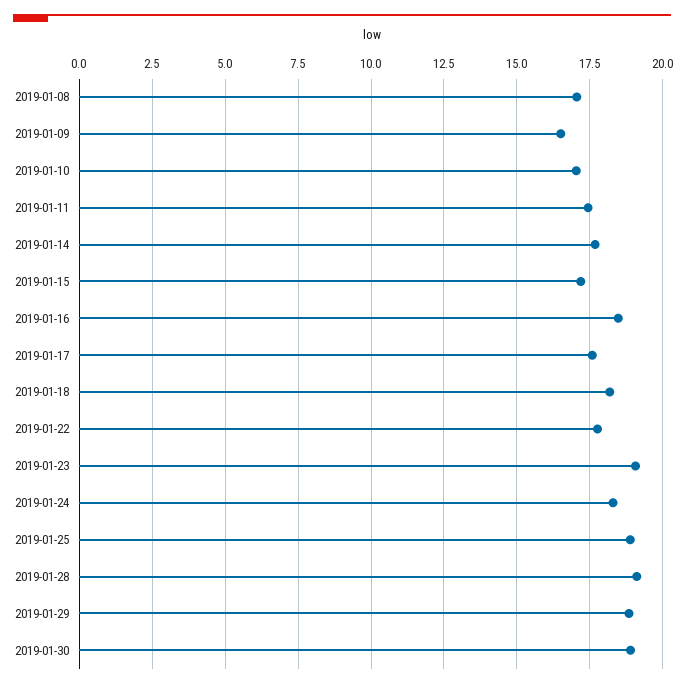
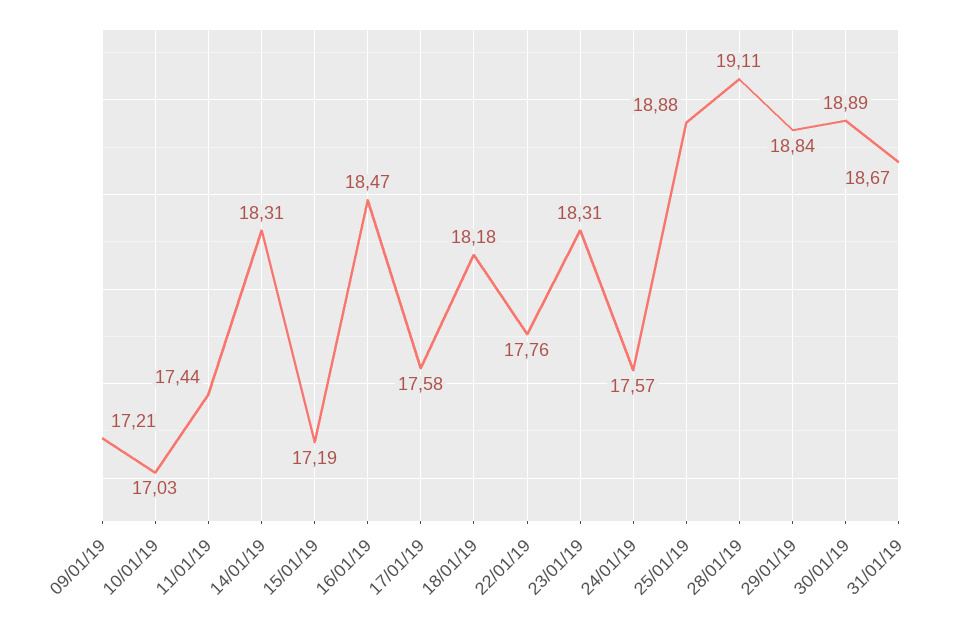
2019-01-08: 17 -> none
2019-01-09: 16.5 -> 17.21
2019-01-14: 17.75 -> 18.31
2019-01-23: 19 -> 18.31
2019-01-24: 18.25 -> 17.57
31/01/19: none -> 18.67

